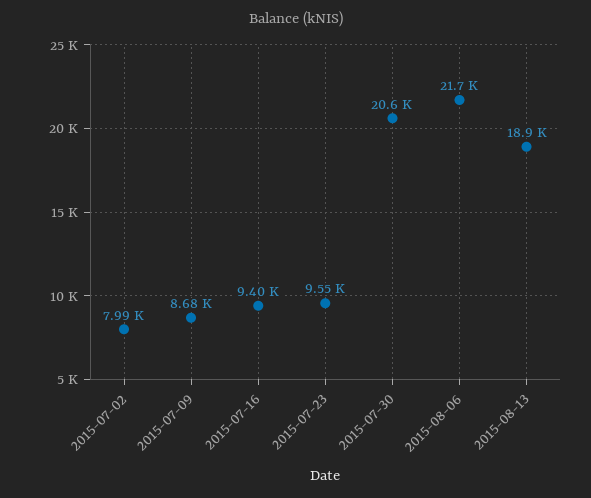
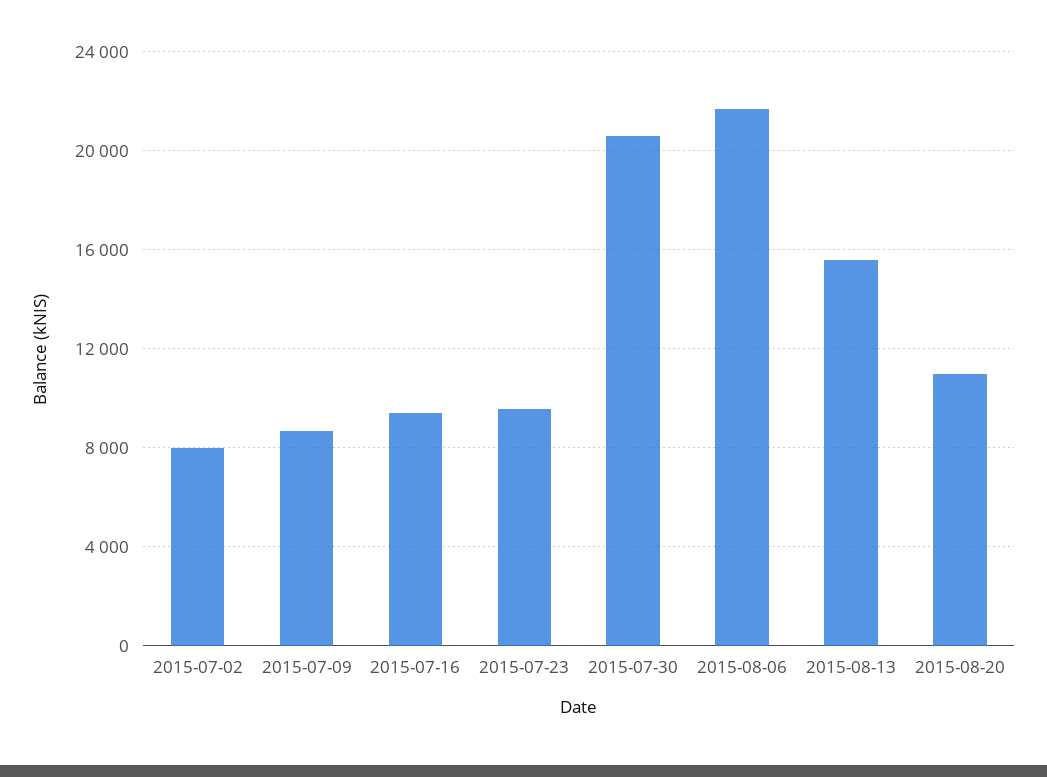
2015-08-13: 18900 -> 15500
2015-08-20: none -> 11000

